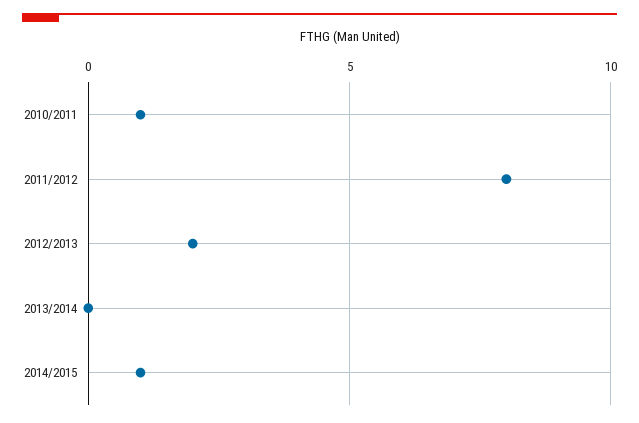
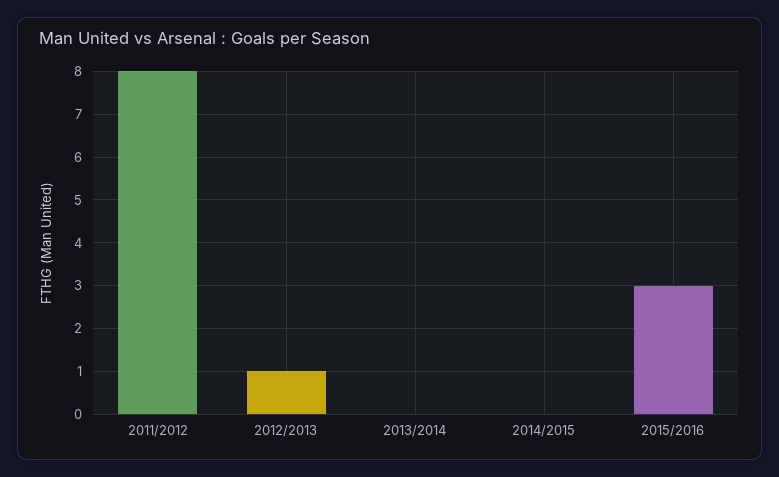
2010/2011: 1 -> none
2012/2013: 2 -> 1
2014/2015: 1 -> 0
2015/2016: none -> 3

